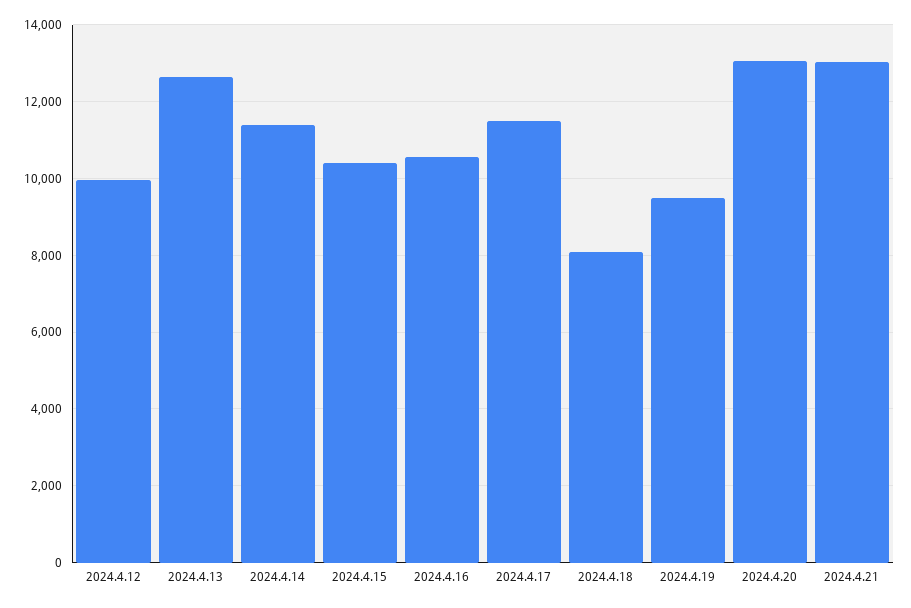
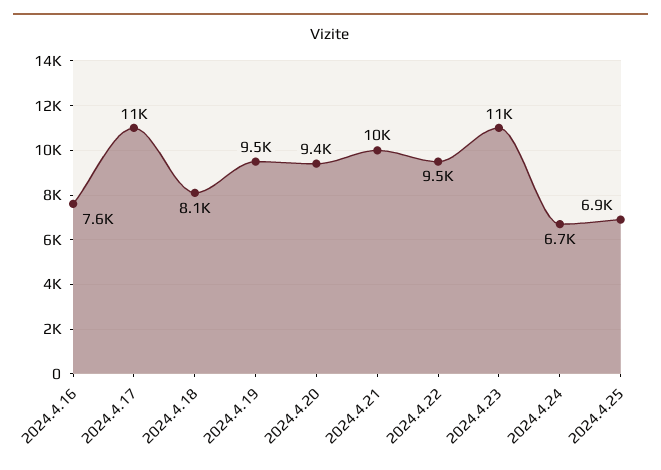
2024.4.12: 10000 -> none
2024.4.13: 12600 -> none
2024.4.14: 11400 -> none
2024.4.15: 10400 -> none
2024.4.16: 10600 -> 7600
2024.4.20: 13000 -> 9400
2024.4.21: 13000 -> 10000
2024.4.22: none -> 9500
2024.4.23: none -> 11000
2024.4.24: none -> 6700
2024.4.25: none -> 6900

